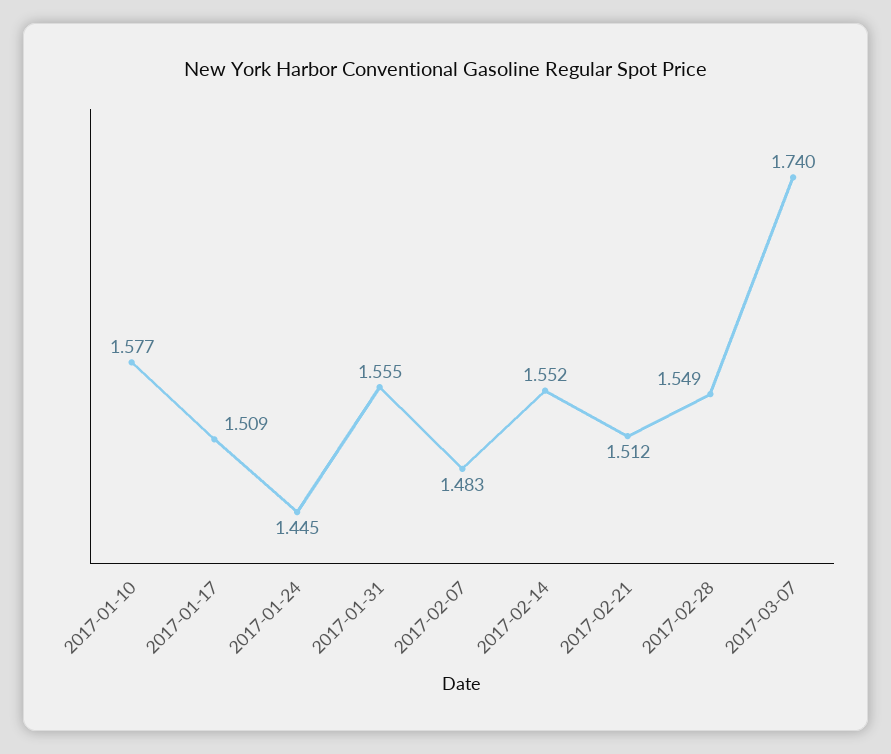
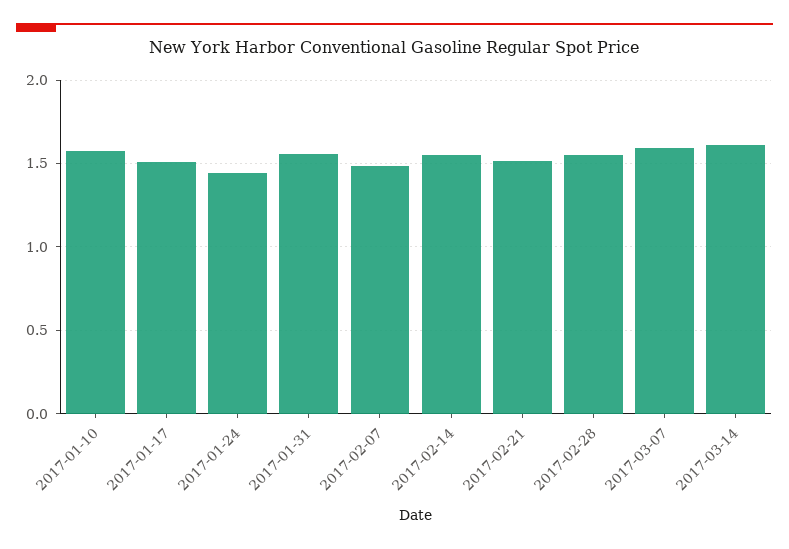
2017-03-07: 1.74 -> 1.6
2017-03-14: none -> 1.6

